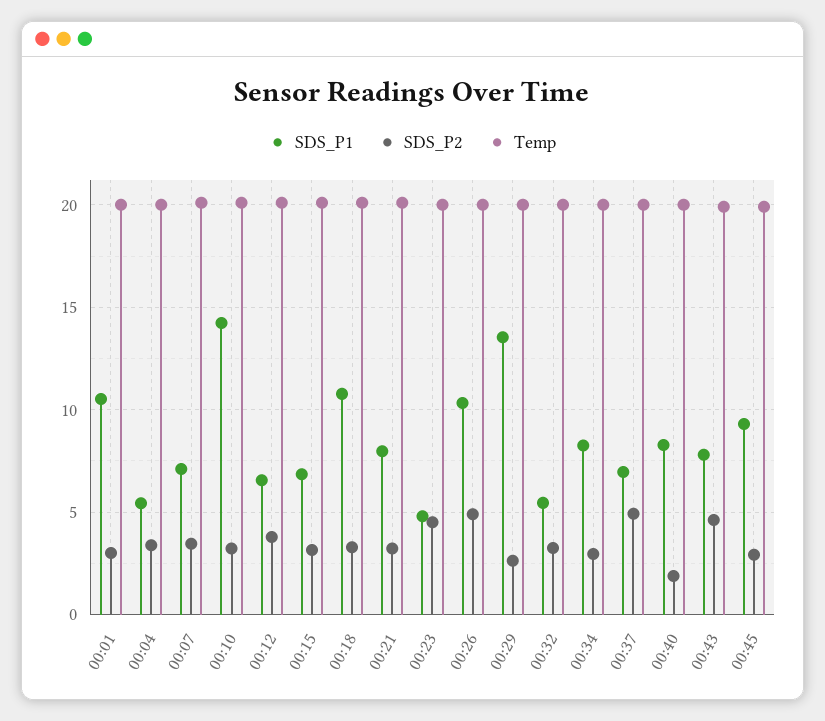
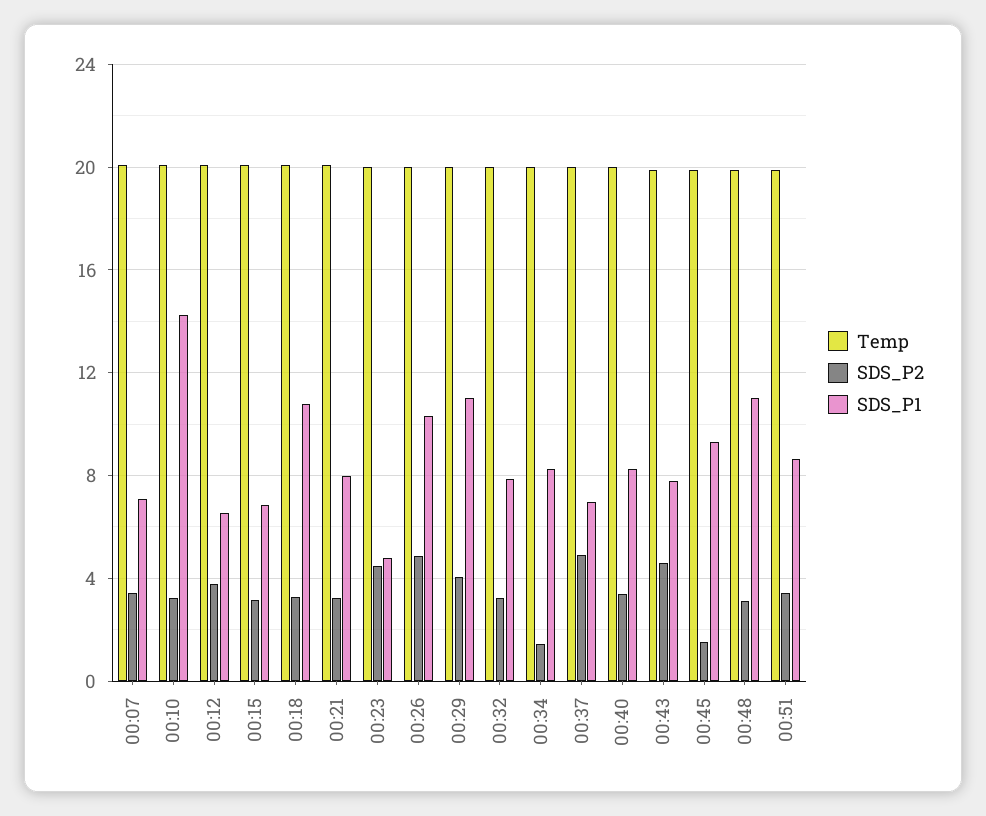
SDS_P1, 00:01: 10.5 -> none
SDS_P2, 00:01: 3 -> none
Temp, 00:01: 20 -> none
SDS_P1, 00:04: 5.5 -> none
SDS_P2, 00:04: 3.5 -> none
Temp, 00:04: 20 -> none
SDS_P1, 00:29: 13.5 -> 11
SDS_P2, 00:29: 2.5 -> 4
SDS_P1, 00:32: 5.5 -> 8
SDS_P2, 00:34: 3 -> 1.5
SDS_P2, 00:40: 2 -> 3.5
SDS_P2, 00:45: 3 -> 1.5
Temp, 00:48: none -> 20
SDS_P2, 00:48: none -> 3
SDS_P1, 00:48: none -> 11
Temp, 00:51: none -> 20
SDS_P2, 00:51: none -> 3.5
SDS_P1, 00:51: none -> 8.5

